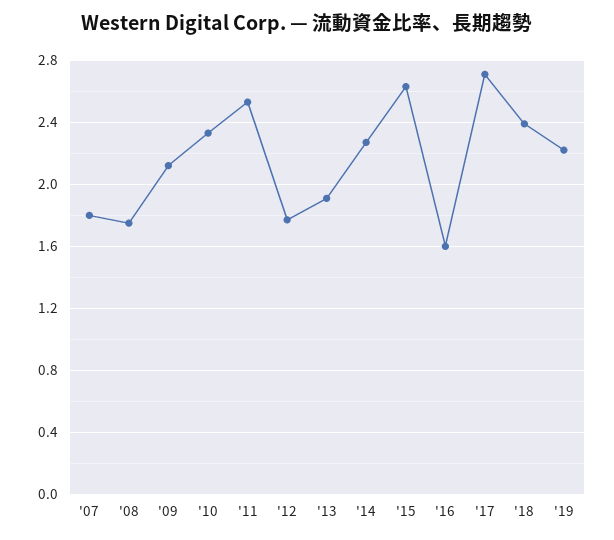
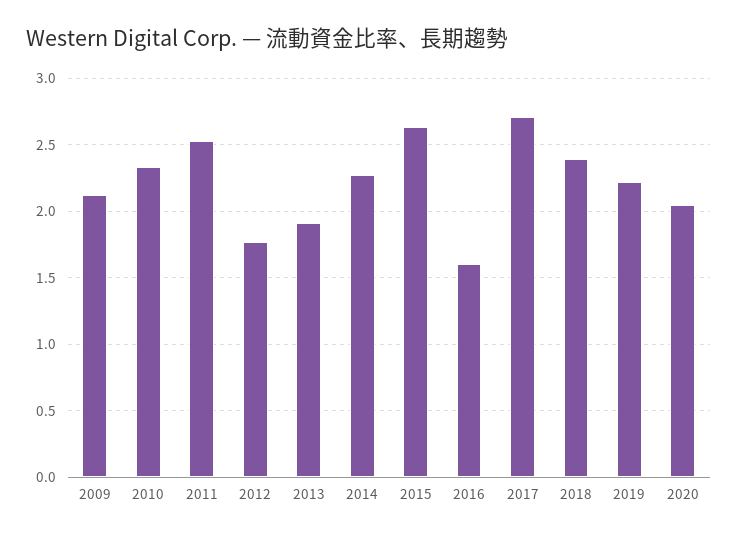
'07: 1.8 -> none
'08: 1.75 -> none
2020: none -> 2.05

